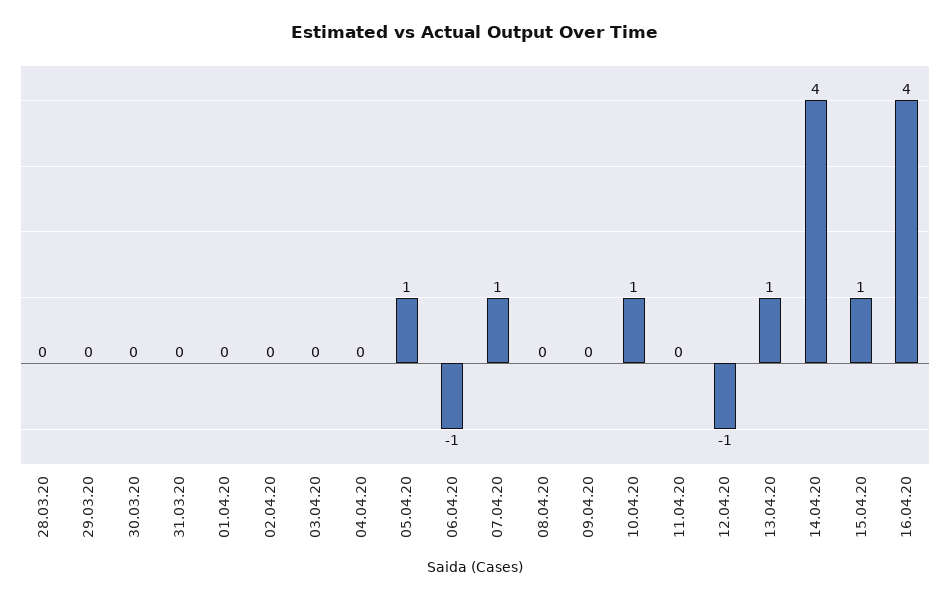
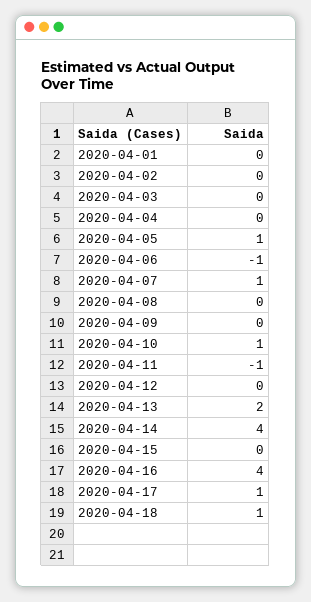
28.03.20: 0 -> none
29.03.20: 0 -> none
30.03.20: 0 -> none
31.03.20: 0 -> none
11.04.20: 0 -> -1
12.04.20: -1 -> 0
13.04.20: 1 -> 2
15.04.20: 1 -> 0
2020-04-17: none -> 1
2020-04-18: none -> 1

